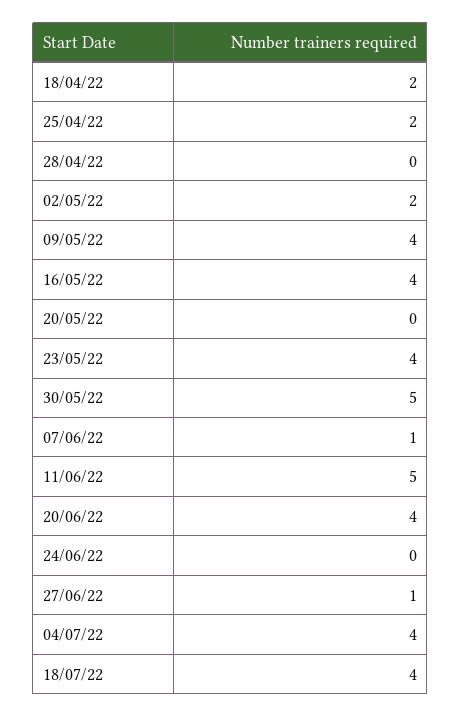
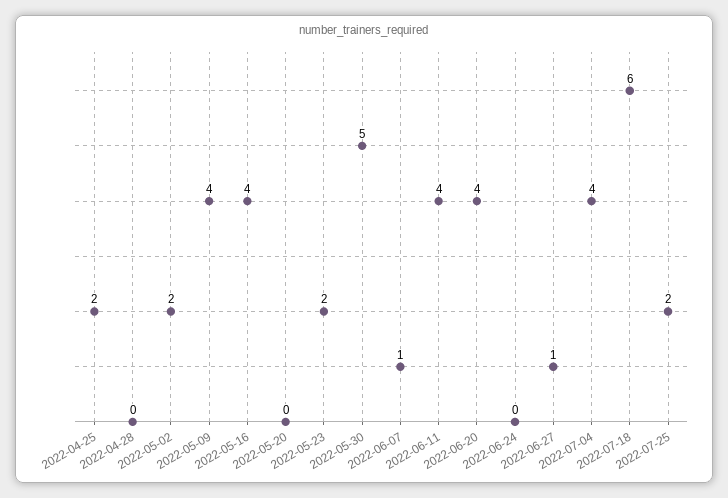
18/04/22: 2 -> none
23/05/22: 4 -> 2
11/06/22: 5 -> 4
18/07/22: 4 -> 6
2022-07-25: none -> 2

